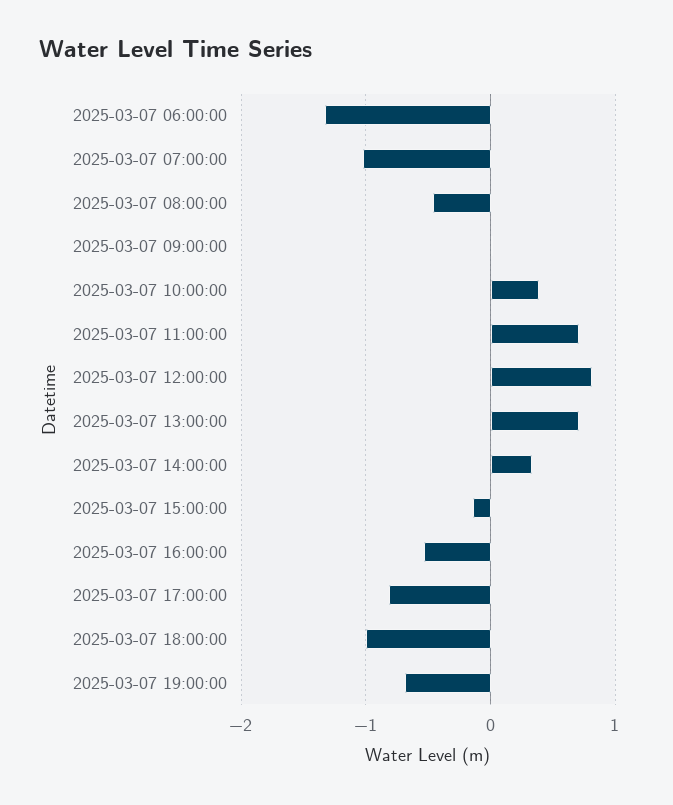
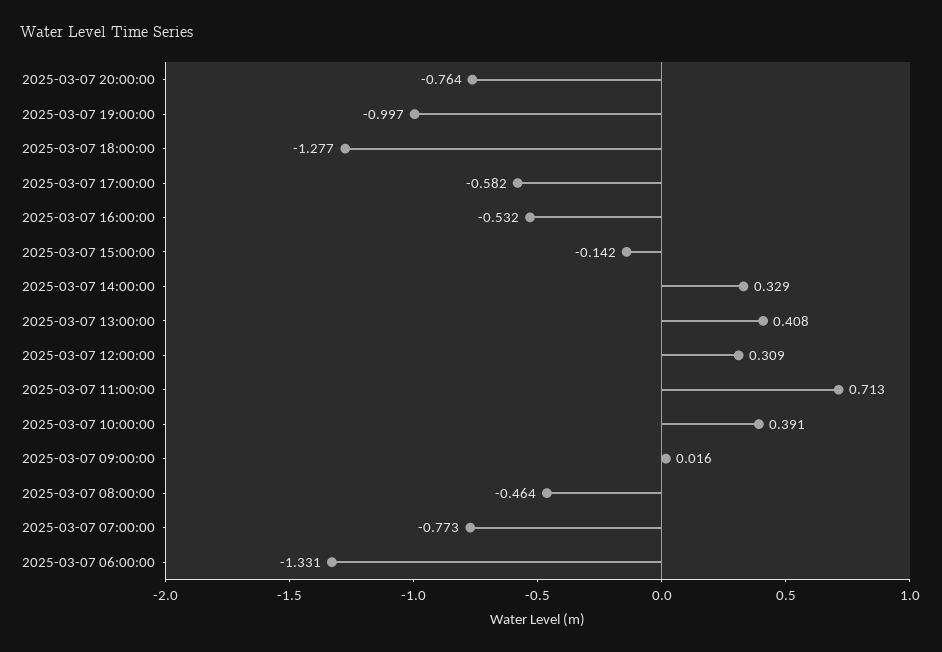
2025-03-07 07:00:00: -1 -> -0.773
2025-03-07 12:00:00: 0.8 -> 0.309
2025-03-07 13:00:00: 0.7 -> 0.408
2025-03-07 17:00:00: -0.8 -> -0.582
2025-03-07 18:00:00: -1 -> -1.277
2025-03-07 19:00:00: -0.7 -> -0.997
2025-03-07 20:00:00: none -> -0.764

